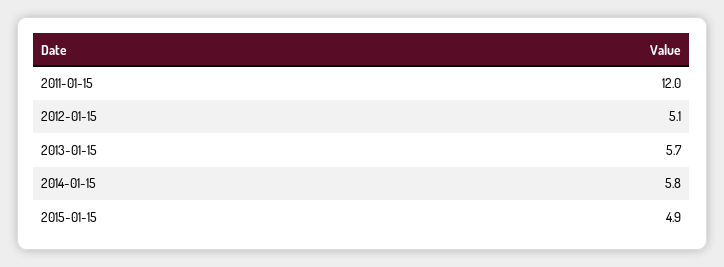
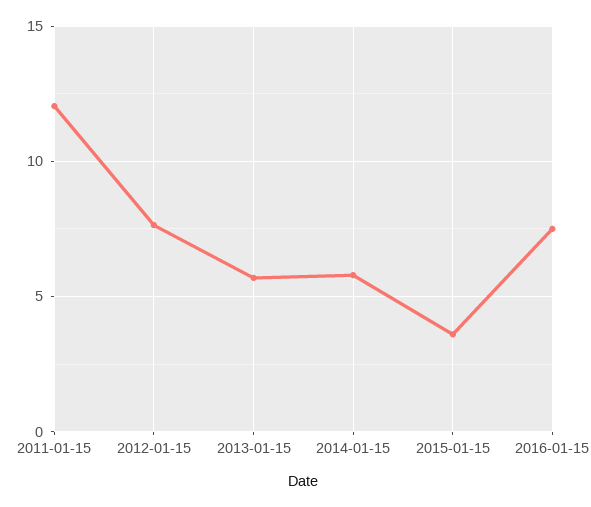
2012-01-15: 5.1 -> 7.5
2015-01-15: 4.9 -> 3.5
2016-01-15: none -> 7.5

